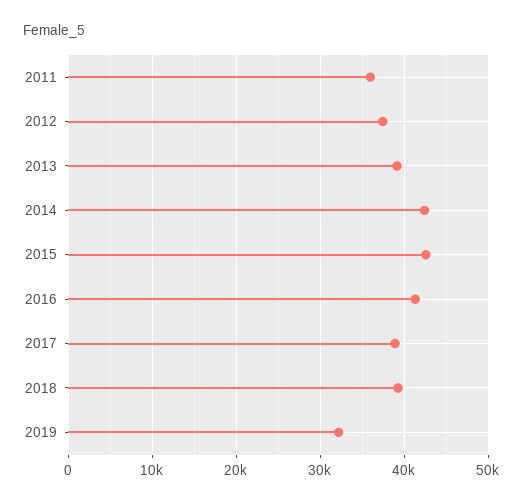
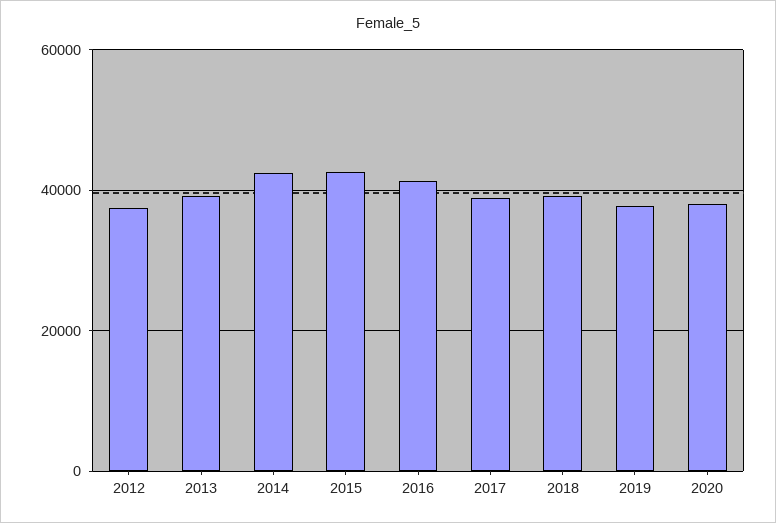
2011: 36000 -> none
2019: 32000 -> 38000
2020: none -> 38000

